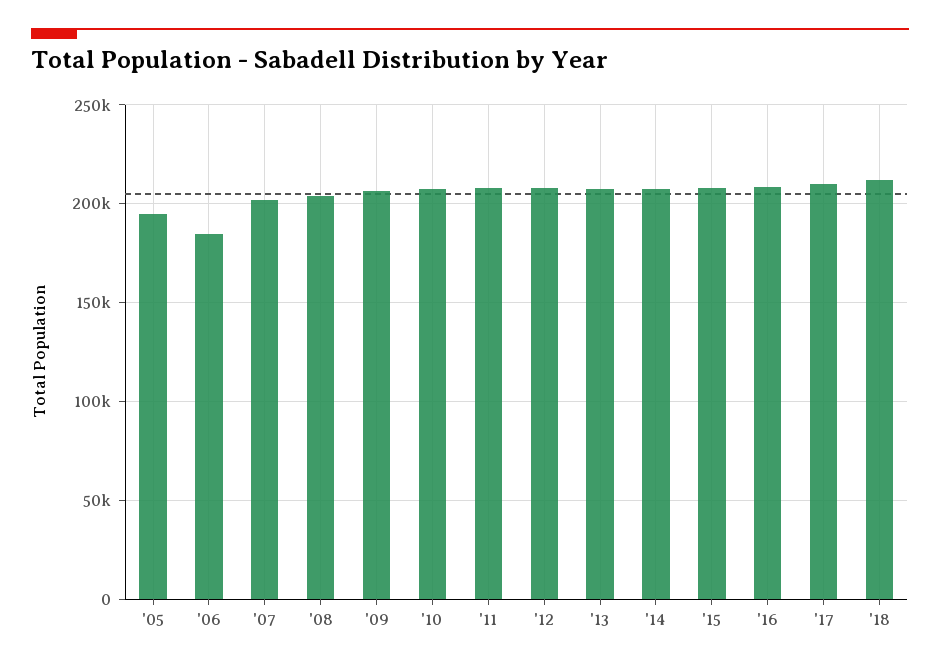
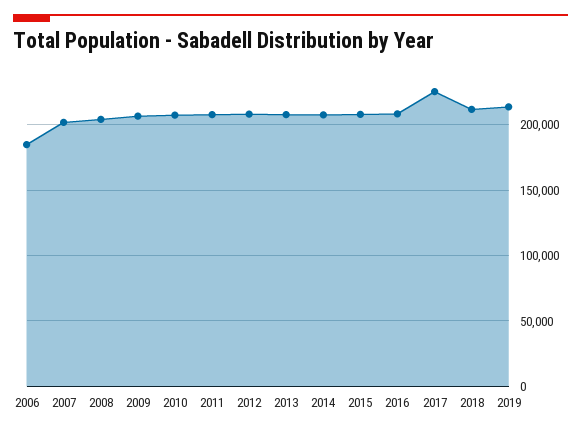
'05: 195000 -> none
'17: 210000 -> 225000
2019: none -> 215000

